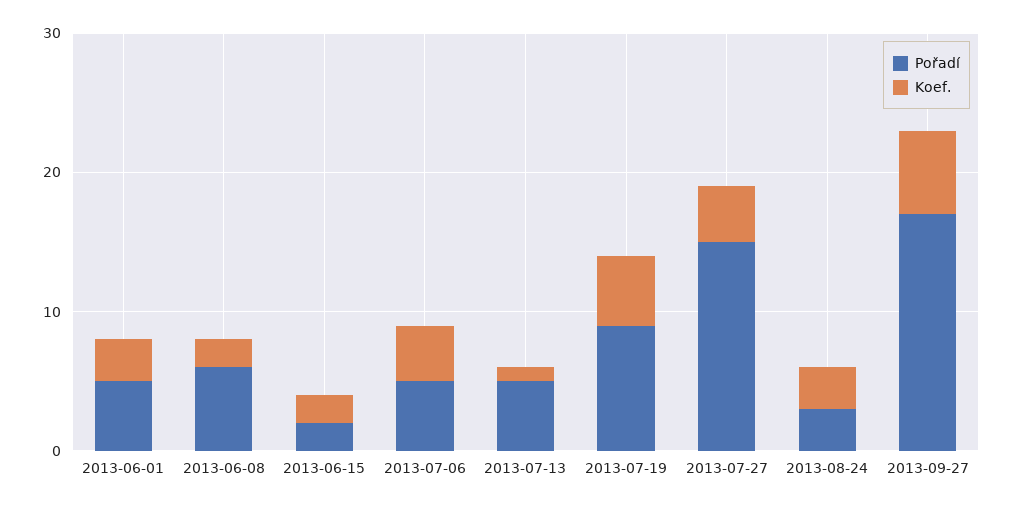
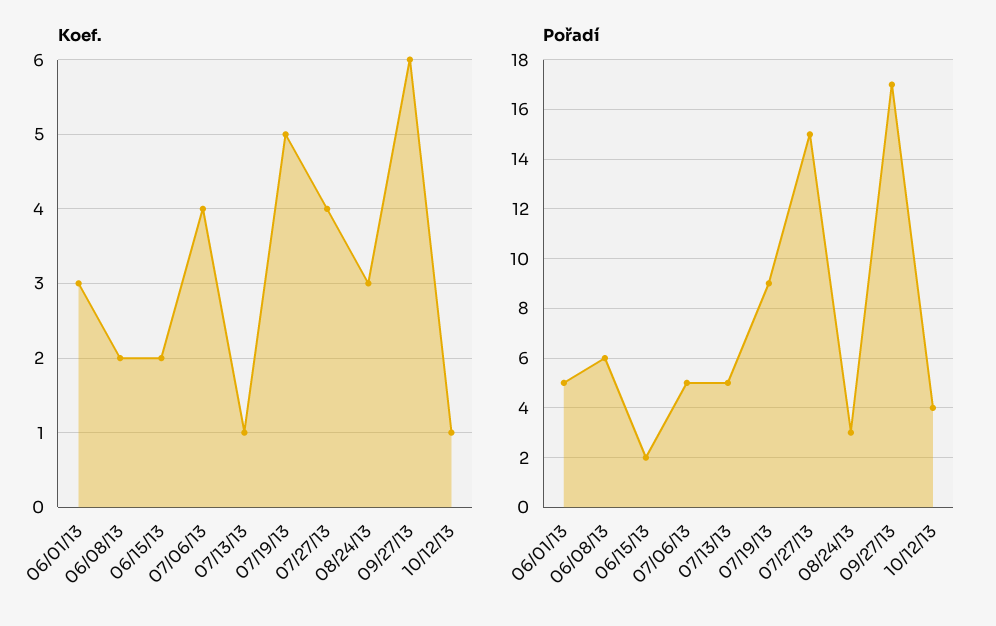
Koef., 10/12/13: none -> 1
Pořadí, 10/12/13: none -> 4

